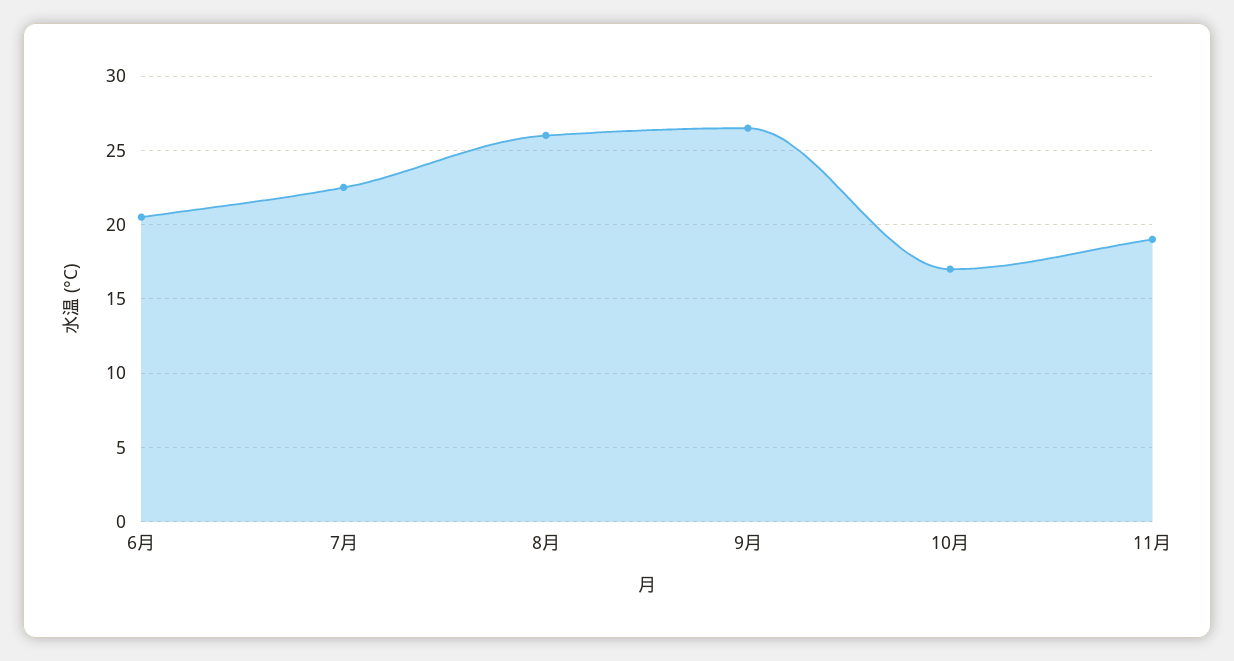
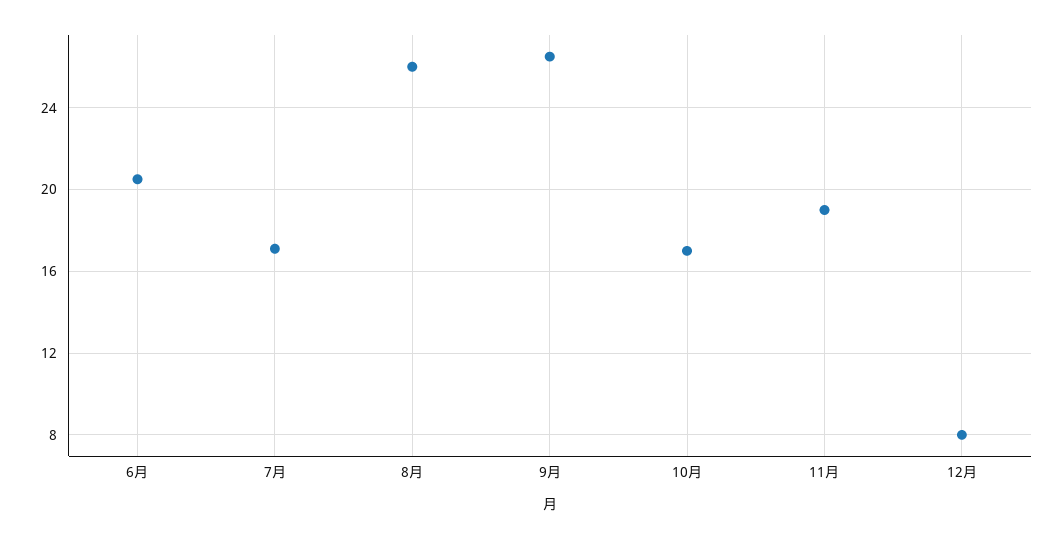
7月: 22.5 -> 17
12月: none -> 8

